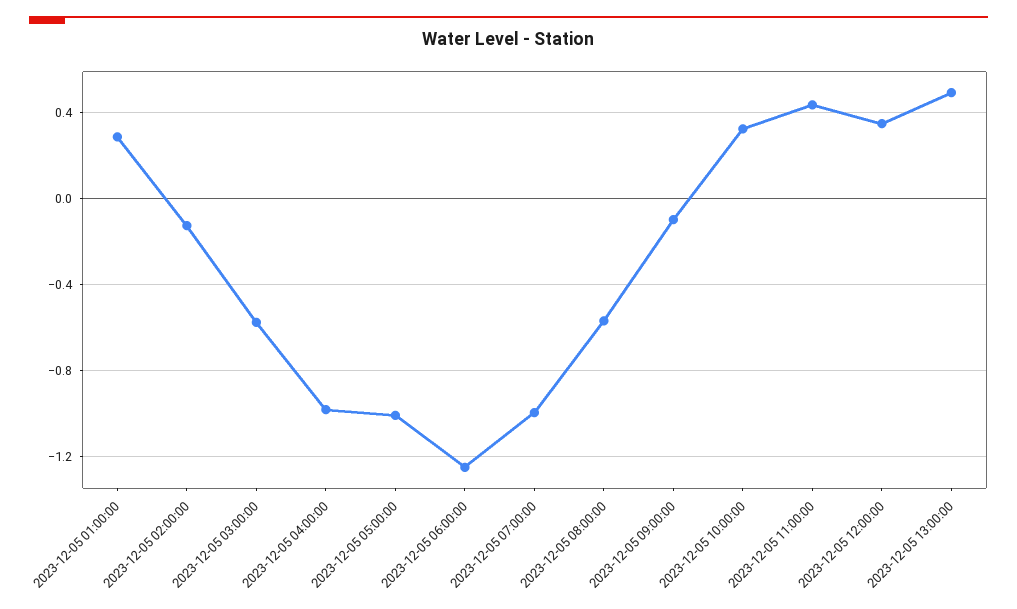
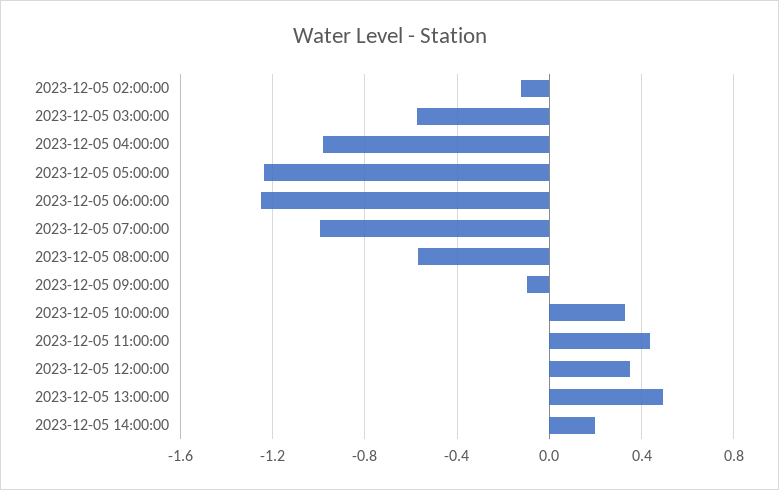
2023-12-05 01:00:00: 0.3 -> none
2023-12-05 05:00:00: -1 -> -1.25
2023-12-05 14:00:00: none -> 0.2

